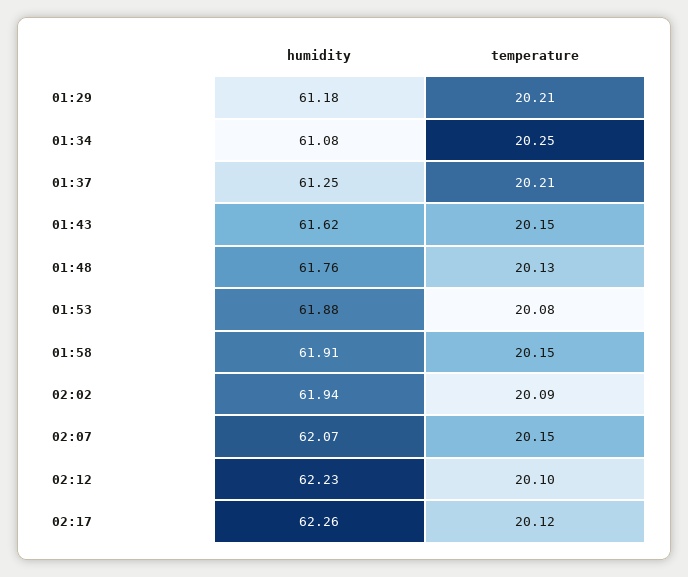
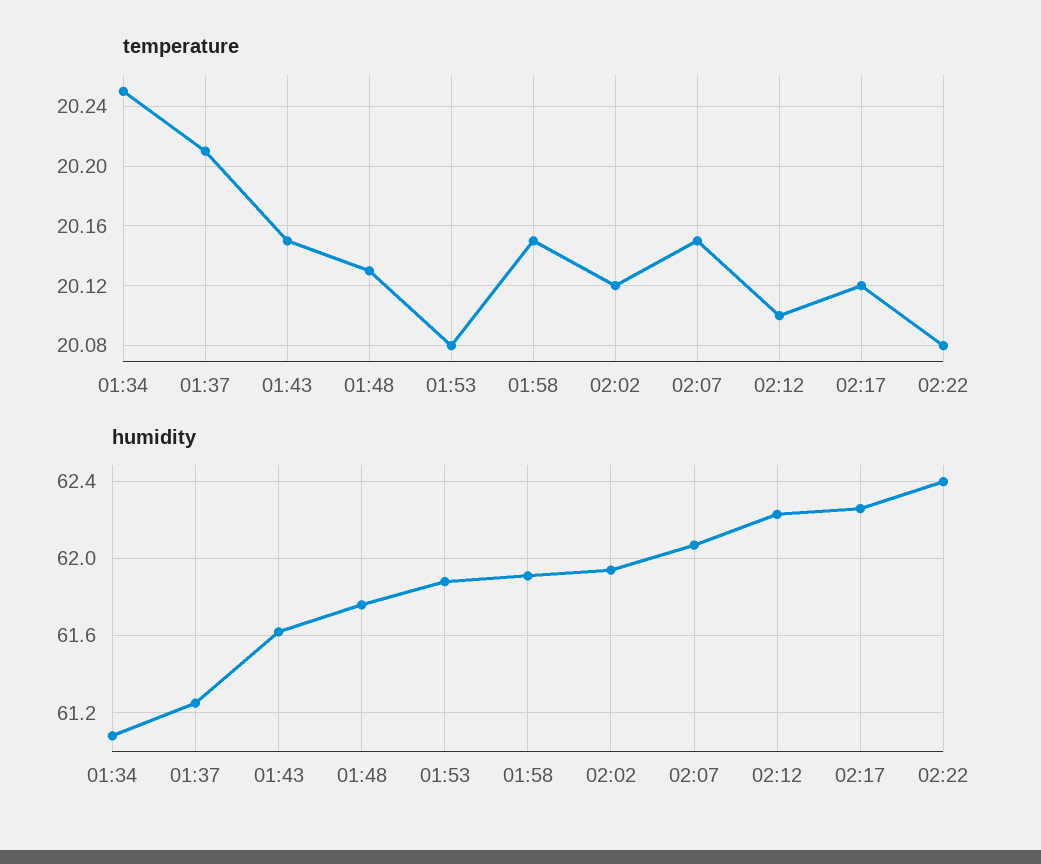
humidity, 01:29: 61.18 -> none
temperature, 01:29: 20.21 -> none
temperature, 02:02: 20.09 -> 20.12
temperature, 02:22: none -> 20.08
humidity, 02:22: none -> 62.4

